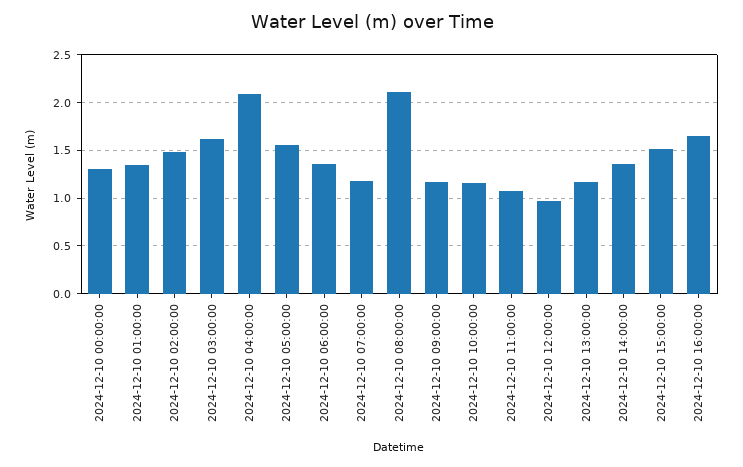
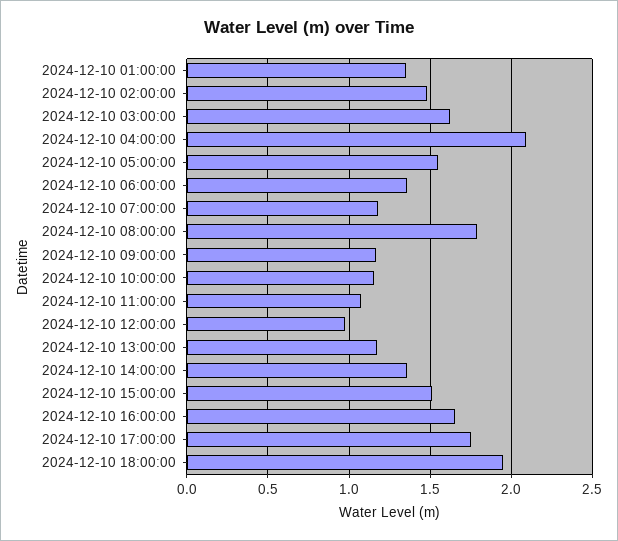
2024-12-10 00:00:00: 1.3 -> none
2024-12-10 08:00:00: 2.1 -> 1.8
2024-12-10 17:00:00: none -> 1.75
2024-12-10 18:00:00: none -> 1.95

